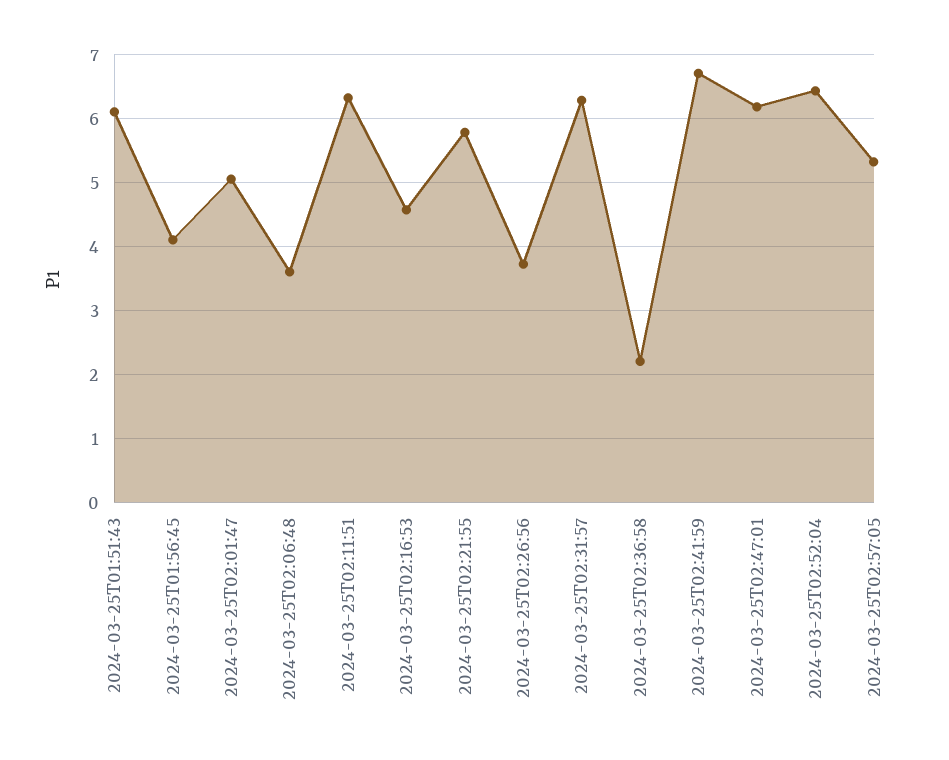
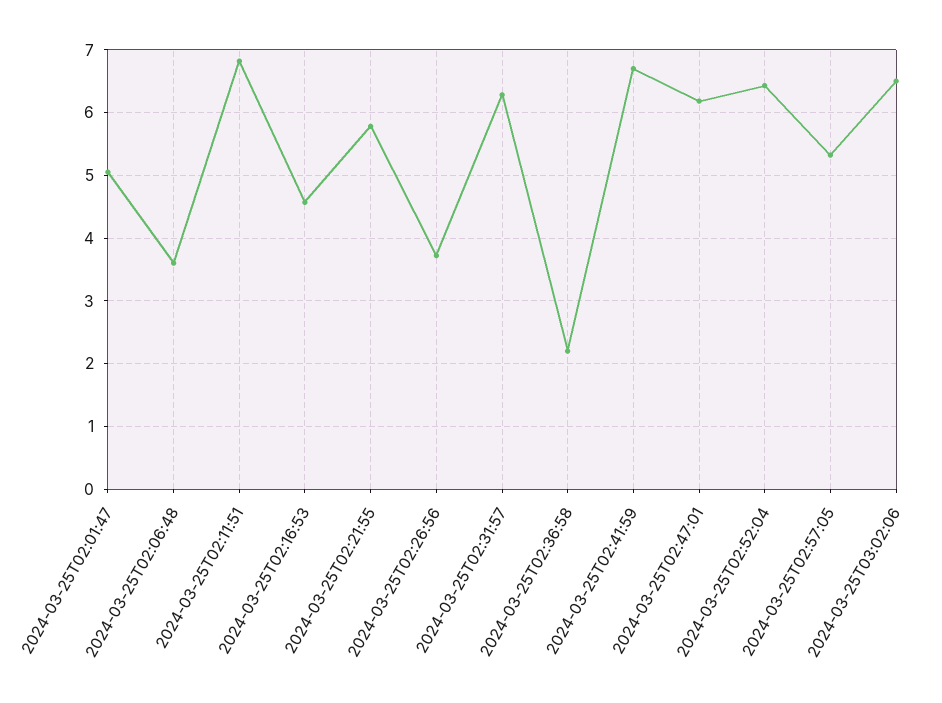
2024-03-25T01:51:43: 6.1 -> none
2024-03-25T01:56:45: 4.1 -> none
2024-03-25T02:11:51: 6.3 -> 6.8
2024-03-25T03:02:06: none -> 6.5

